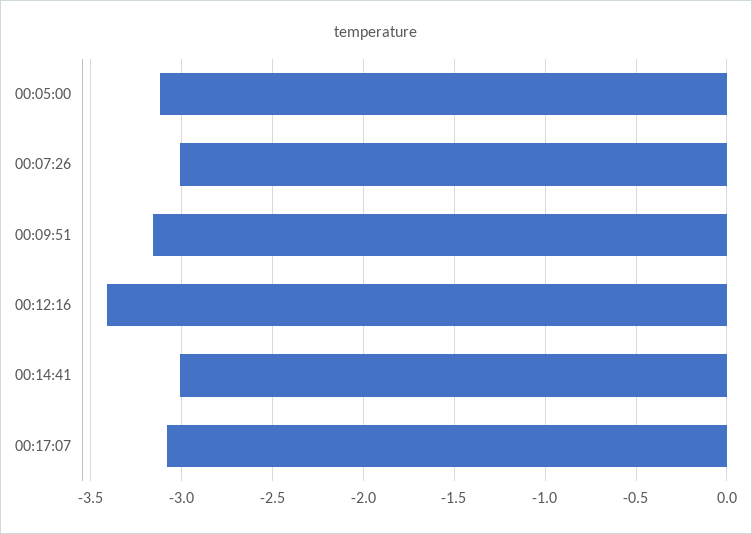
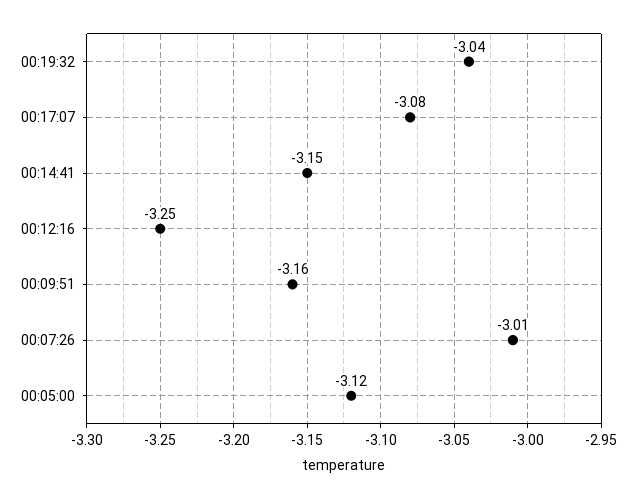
00:12:16: -3.4 -> -3.25
00:14:41: -3 -> -3.15
00:19:32: none -> -3.04

